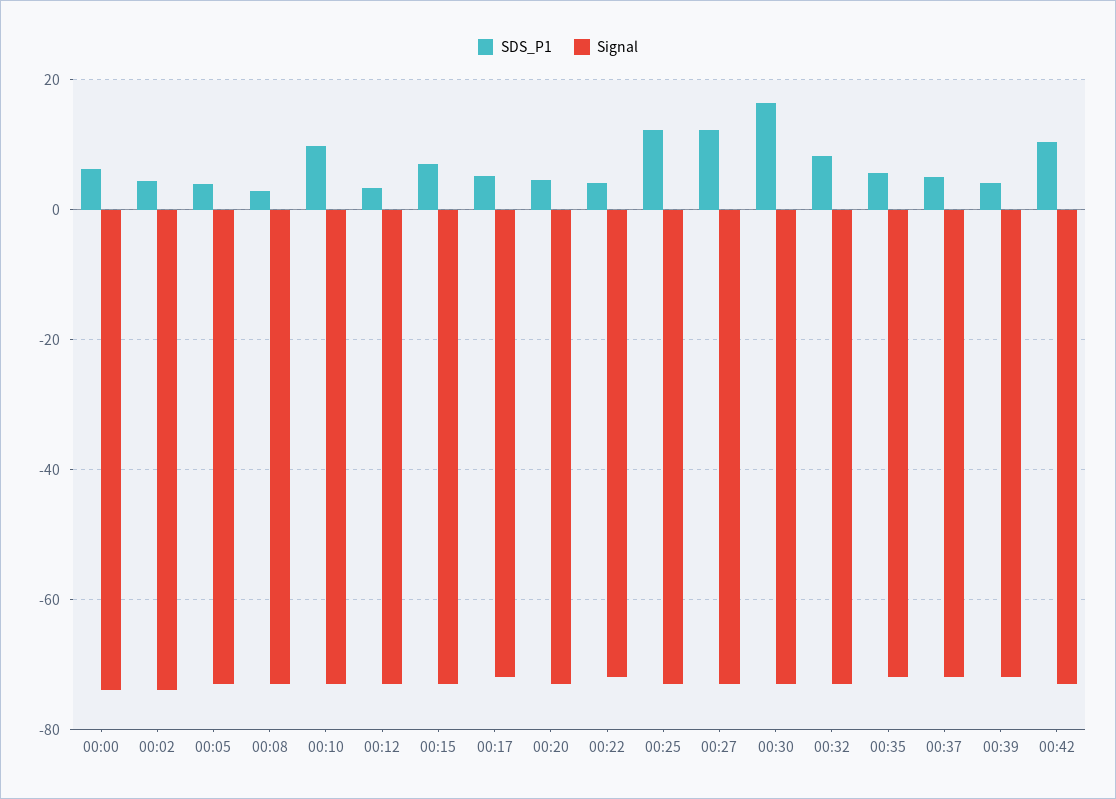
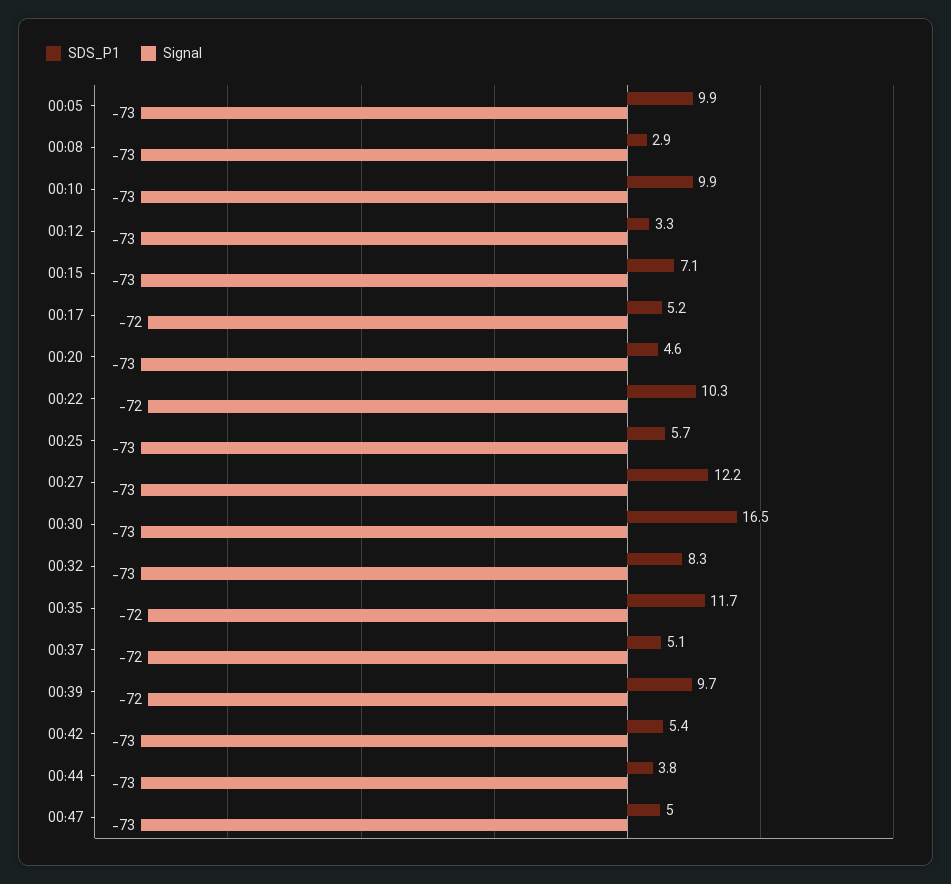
SDS_P1, 00:00: 6 -> none
Signal, 00:00: -74 -> none
SDS_P1, 00:02: 4 -> none
Signal, 00:02: -74 -> none
SDS_P1, 00:05: 4 -> 9.9
SDS_P1, 00:22: 4 -> 10.3
SDS_P1, 00:25: 12 -> 5.7
SDS_P1, 00:35: 6 -> 11.7
SDS_P1, 00:39: 4 -> 9.7
SDS_P1, 00:42: 10 -> 5.4
SDS_P1, 00:44: none -> 3.8
Signal, 00:44: none -> -73
SDS_P1, 00:47: none -> 5
Signal, 00:47: none -> -73

